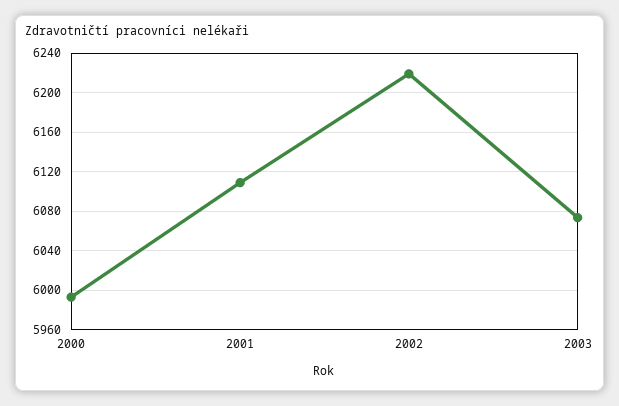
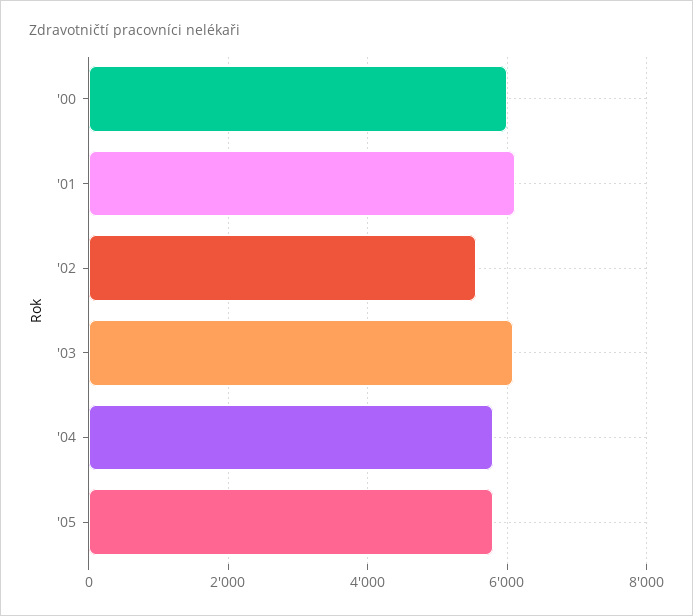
2002: 6220 -> 5600
'04: none -> 5800
'05: none -> 5800

